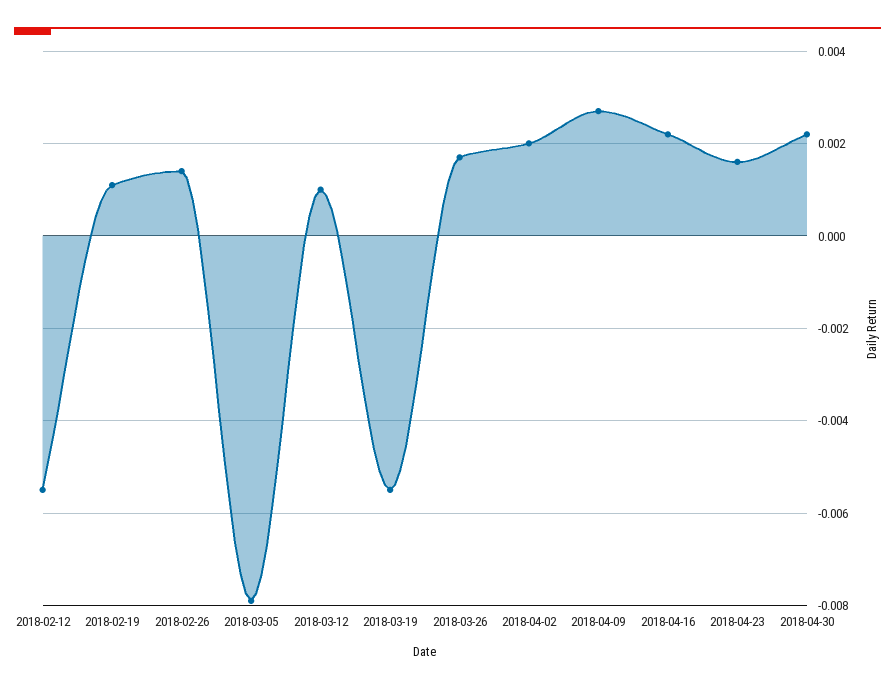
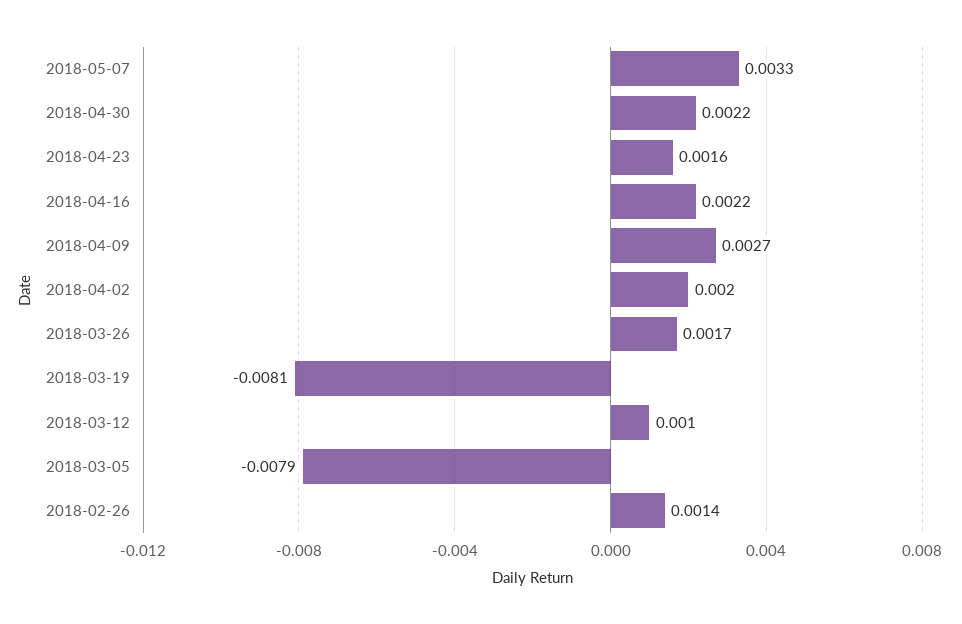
2018-02-12: -0.0055 -> none
2018-02-19: 0.001 -> none
2018-03-19: -0.0055 -> -0.0081
2018-05-07: none -> 0.0033

